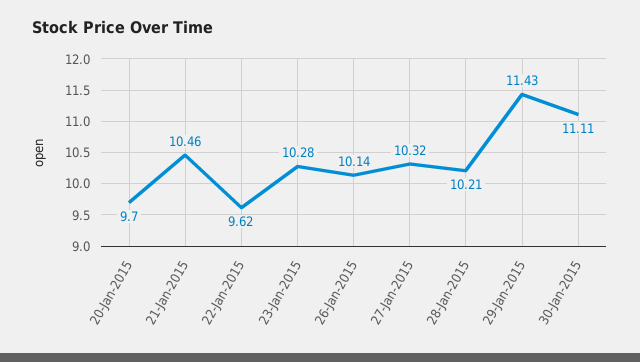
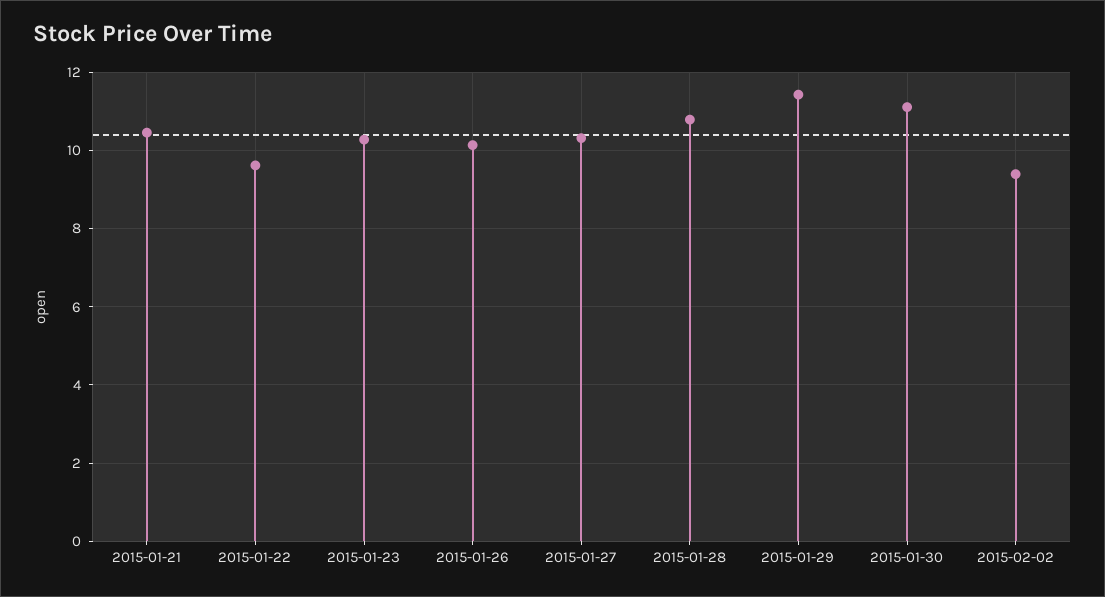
20-Jan-2015: 9.7 -> none
28-Jan-2015: 10.21 -> 10.8
2015-02-02: none -> 9.4

